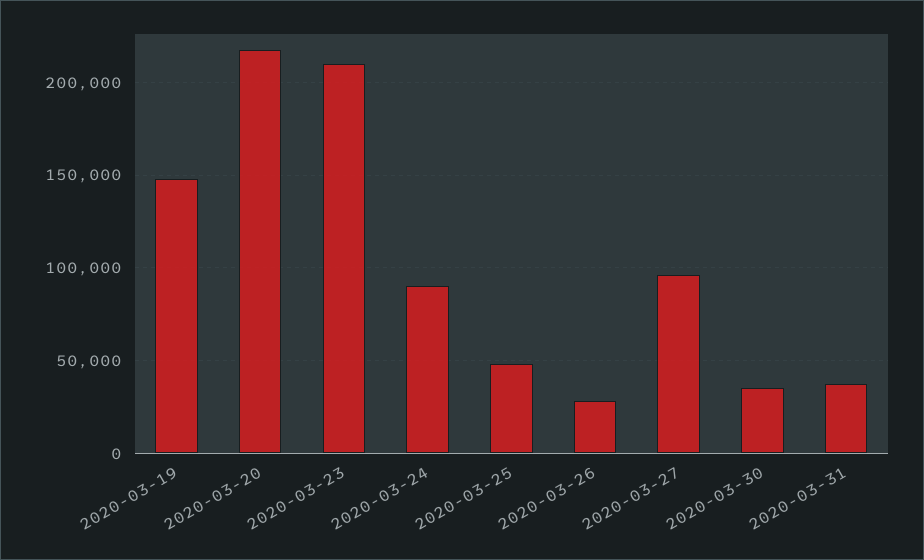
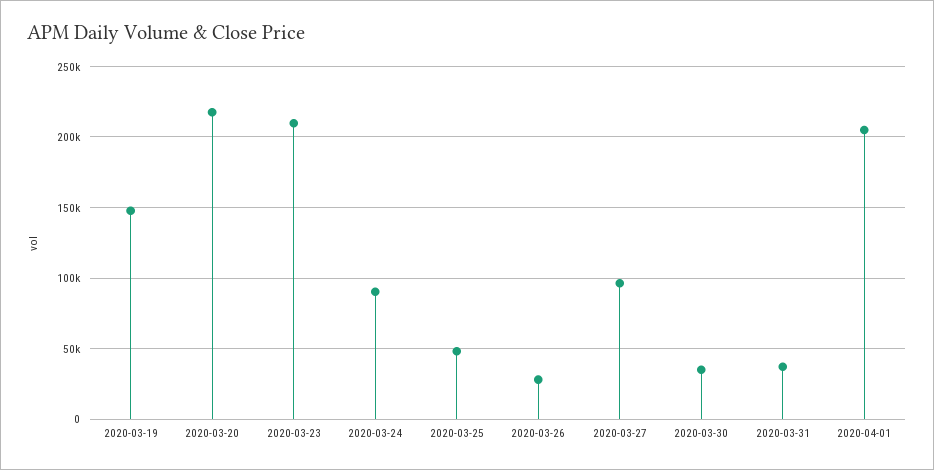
2020-04-01: none -> 205000

